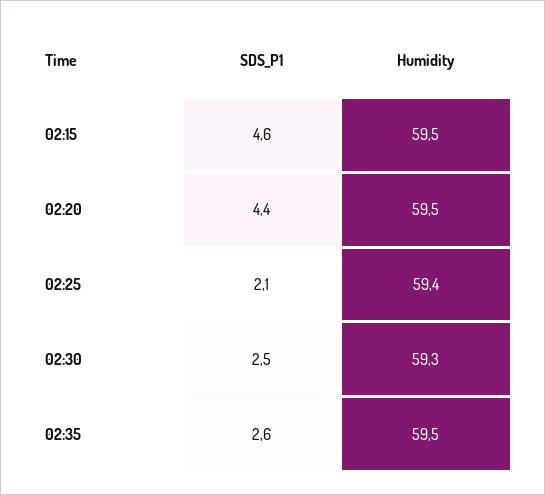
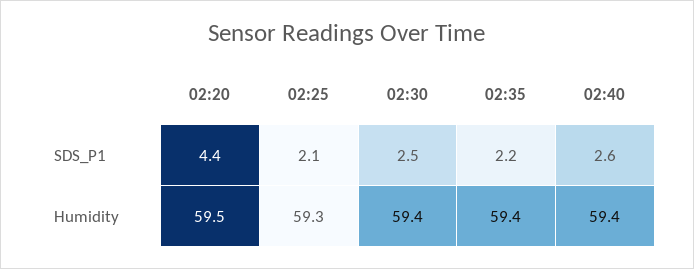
SDS_P1, 02:15: 4.6 -> none
Humidity, 02:15: 59.5 -> none
Humidity, 02:25: 59.4 -> 59.3
Humidity, 02:30: 59.3 -> 59.4
SDS_P1, 02:35: 2.6 -> 2.2
Humidity, 02:35: 59.5 -> 59.4
SDS_P1, 02:40: none -> 2.6
Humidity, 02:40: none -> 59.4

